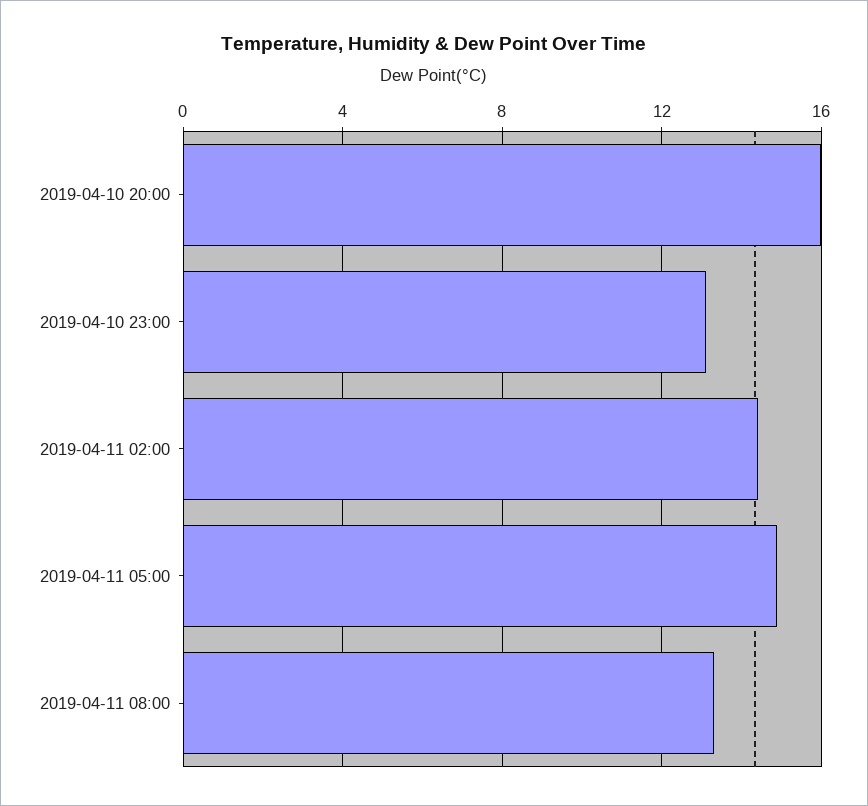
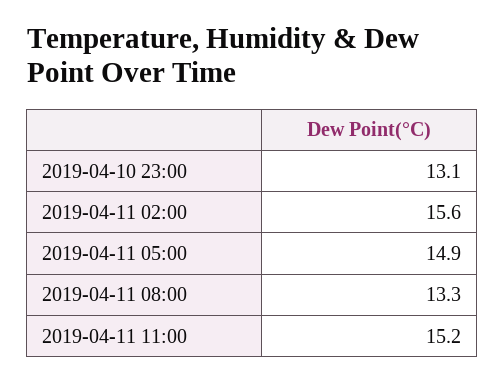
2019-04-10 20:00: 16 -> none
2019-04-11 02:00: 14.5 -> 15.6
2019-04-11 11:00: none -> 15.2

